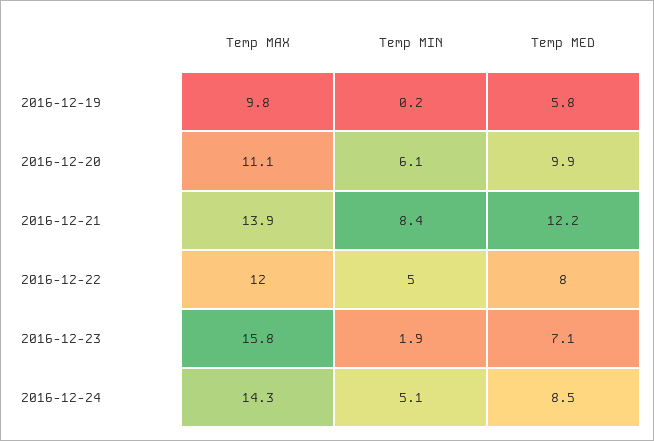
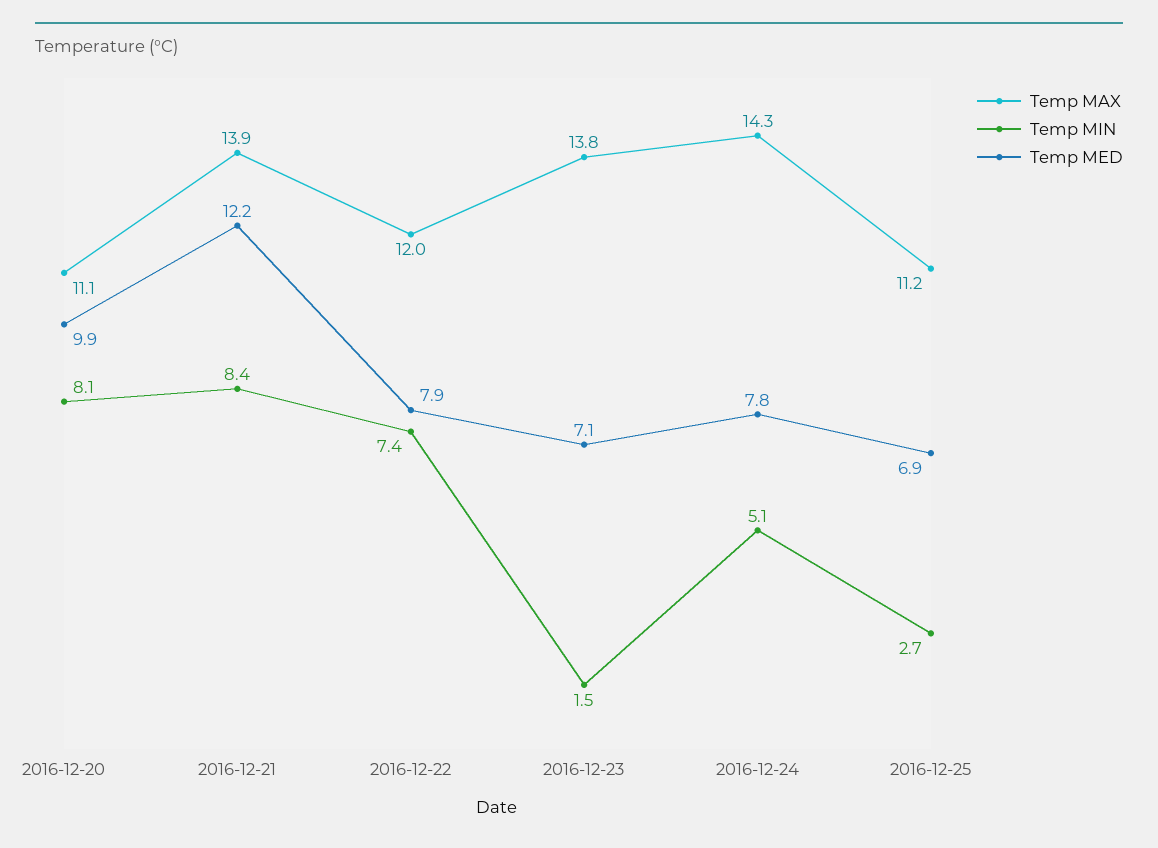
Temp MAX, 2016-12-19: 9.8 -> none
Temp MIN, 2016-12-19: 0.2 -> none
Temp MED, 2016-12-19: 5.8 -> none
Temp MIN, 2016-12-20: 6.1 -> 8.1
Temp MIN, 2016-12-22: 5 -> 7.4
Temp MED, 2016-12-22: 8 -> 7.9
Temp MAX, 2016-12-23: 15.8 -> 13.8
Temp MIN, 2016-12-23: 1.9 -> 1.5
Temp MED, 2016-12-24: 8.5 -> 7.8
Temp MAX, 2016-12-25: none -> 11.2
Temp MIN, 2016-12-25: none -> 2.7
Temp MED, 2016-12-25: none -> 6.9

